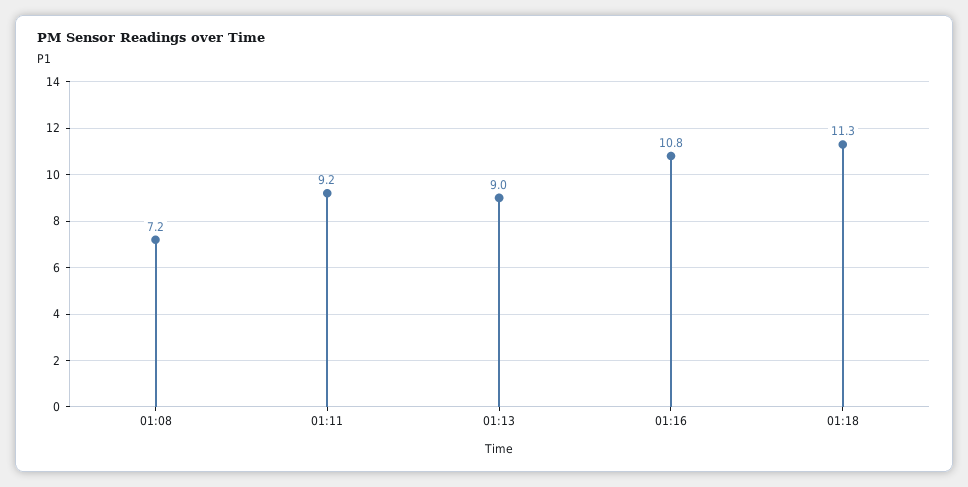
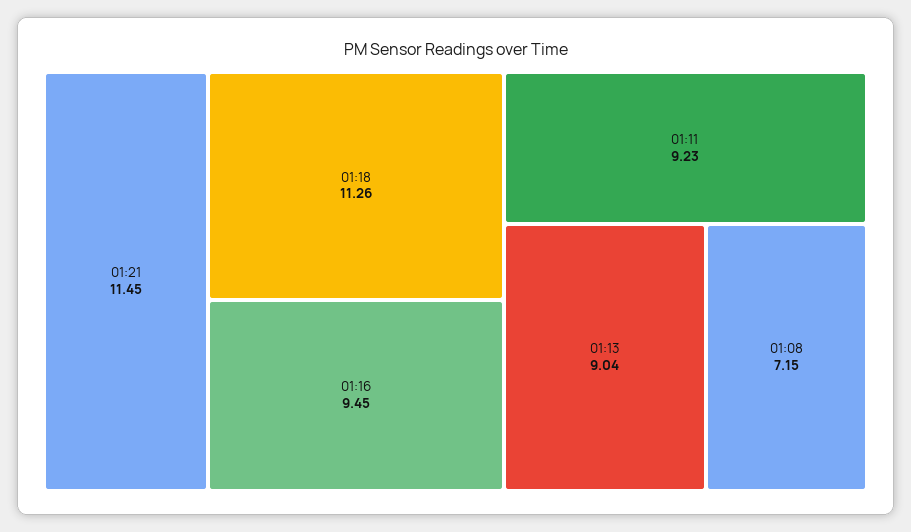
01:16: 10.8 -> 9.45
01:21: none -> 11.45

